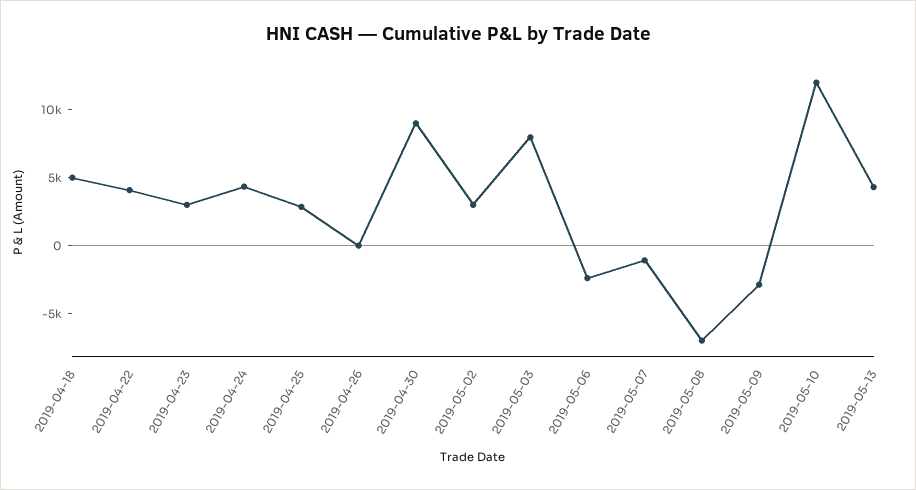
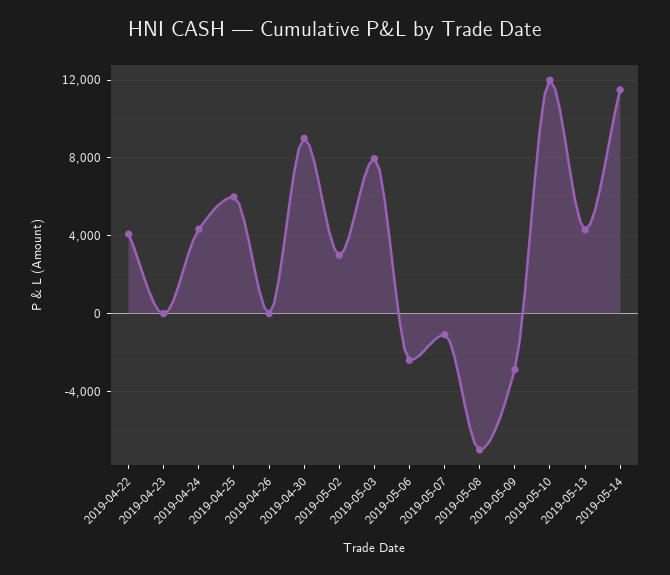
2019-04-18: 5000 -> none
2019-04-23: 3000 -> 0
2019-04-25: 3000 -> 6000
2019-05-14: none -> 11500

